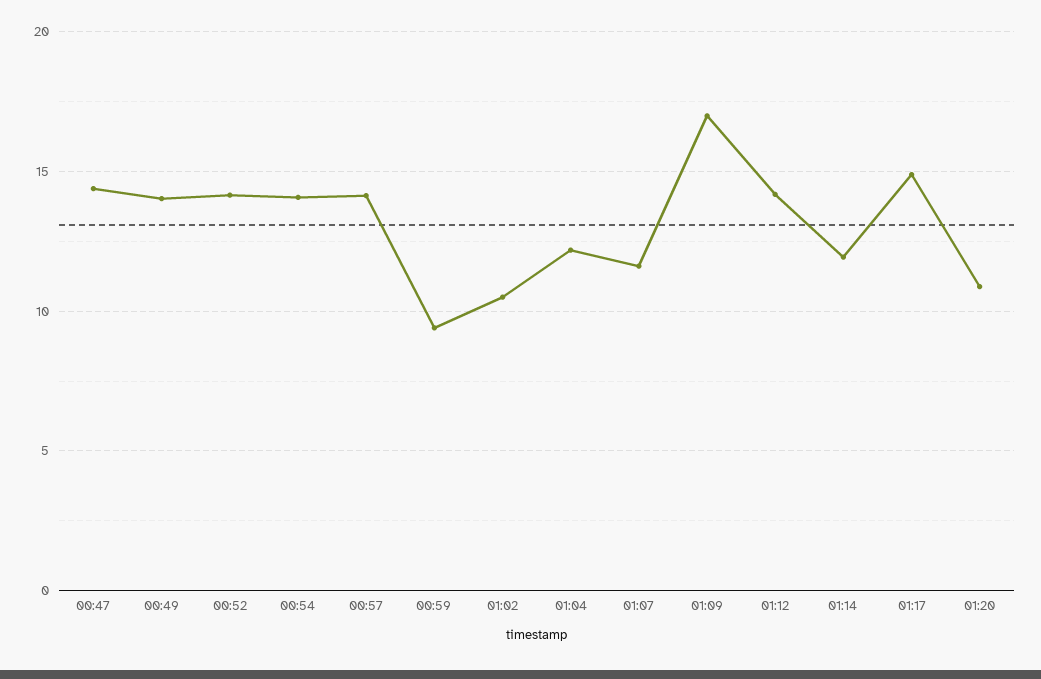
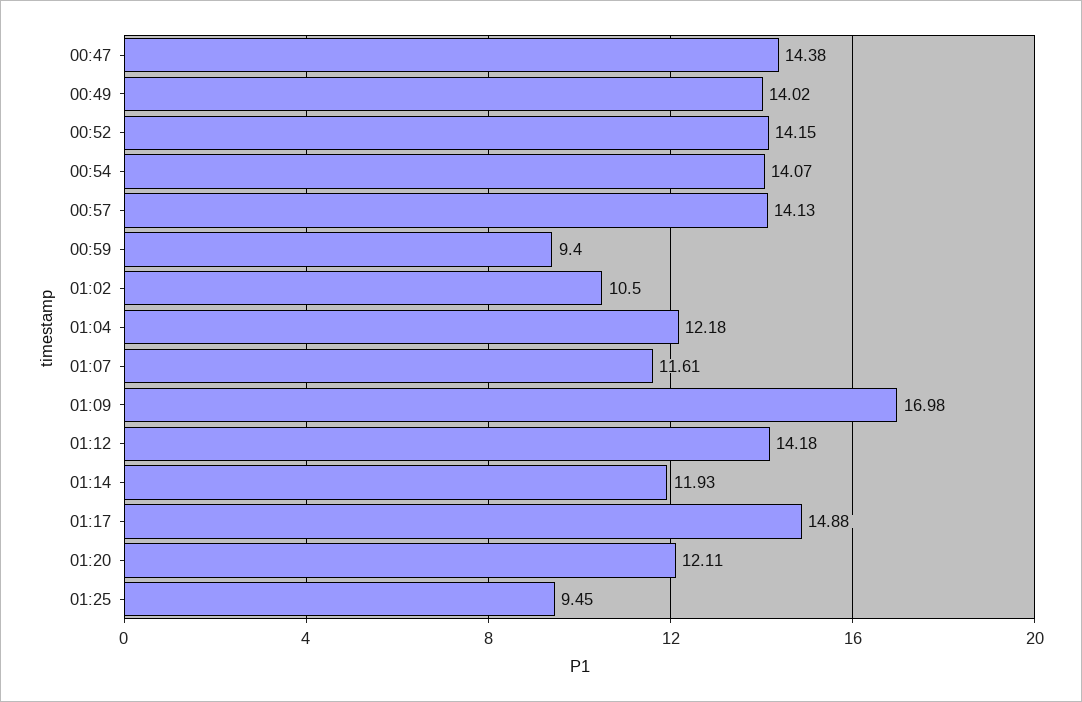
01:20: 11 -> 12.11
01:25: none -> 9.45

